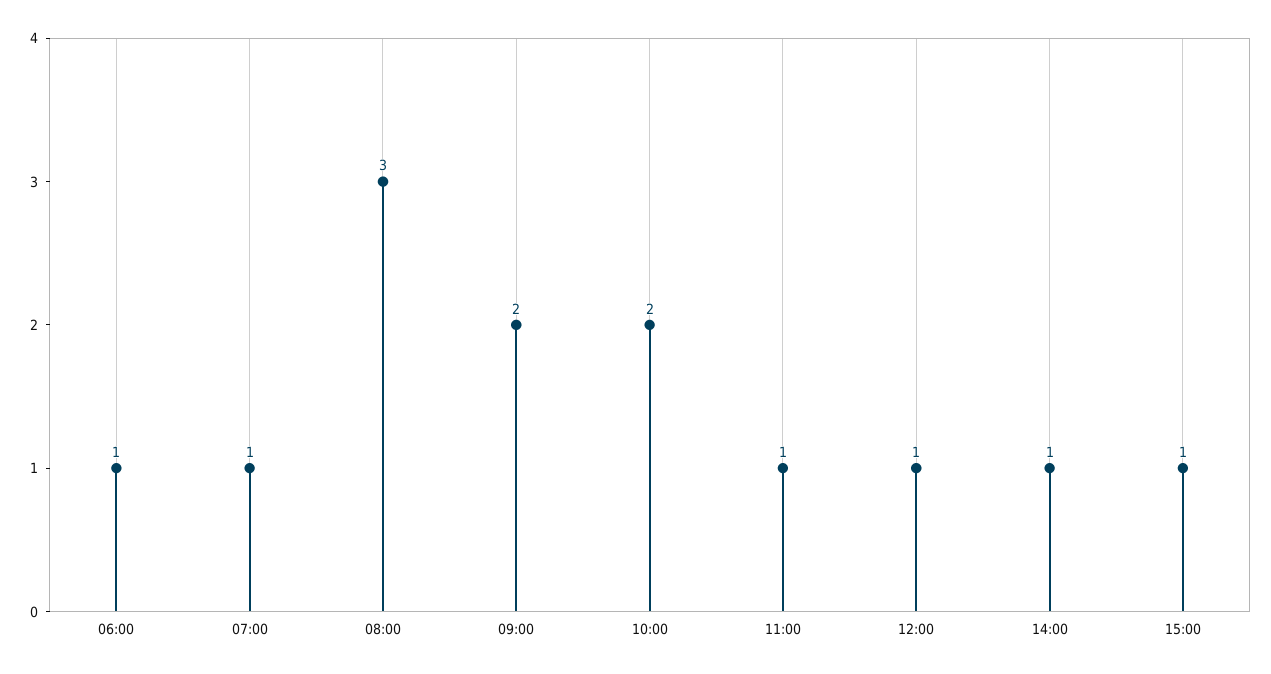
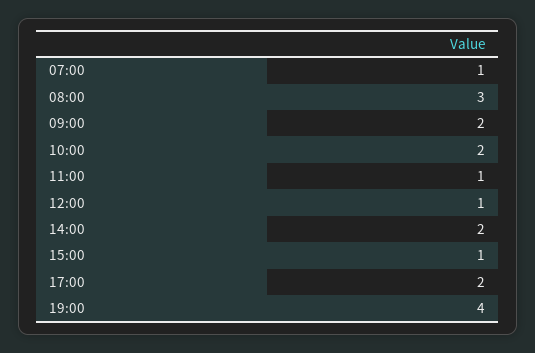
06:00: 1 -> none
14:00: 1 -> 2
17:00: none -> 2
19:00: none -> 4

